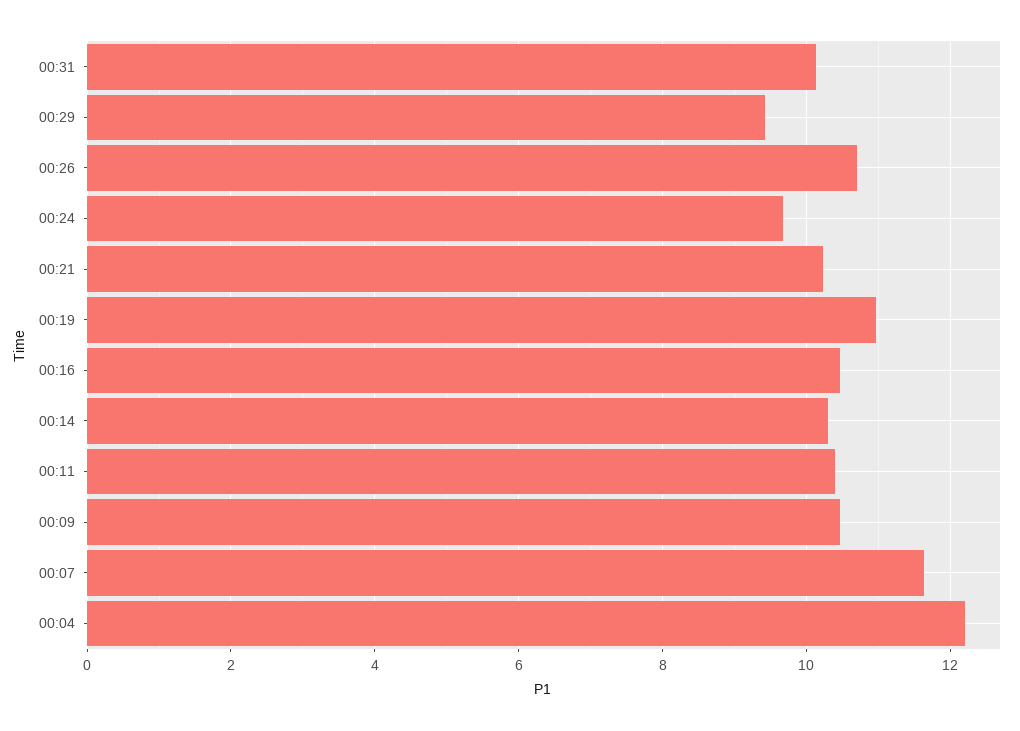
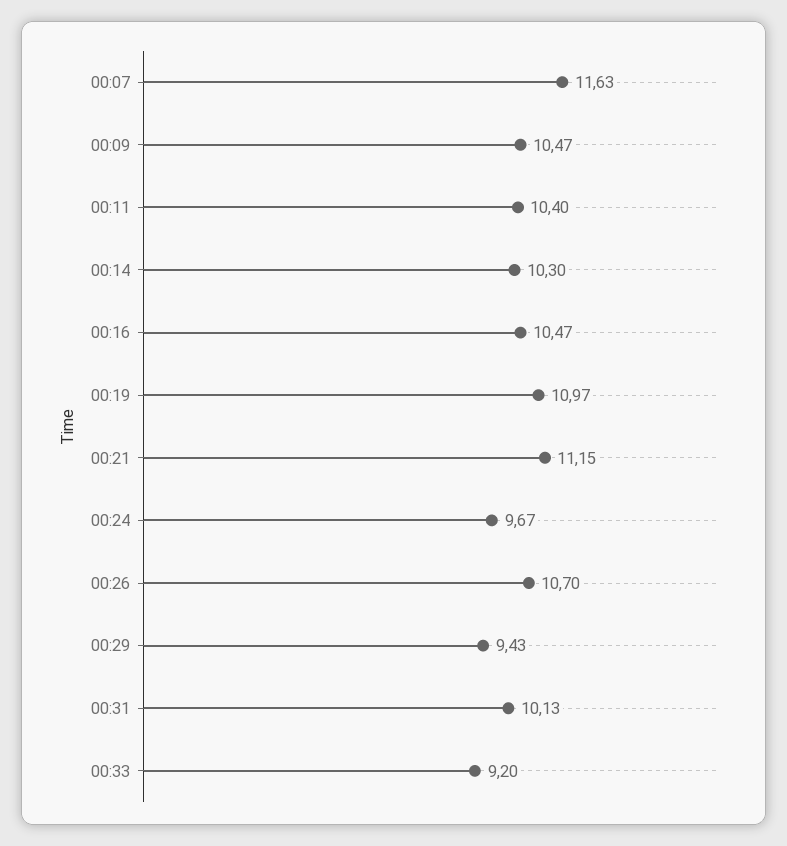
00:21: 10.2 -> 11.15
00:04: 12.2 -> none
00:33: none -> 9.2

